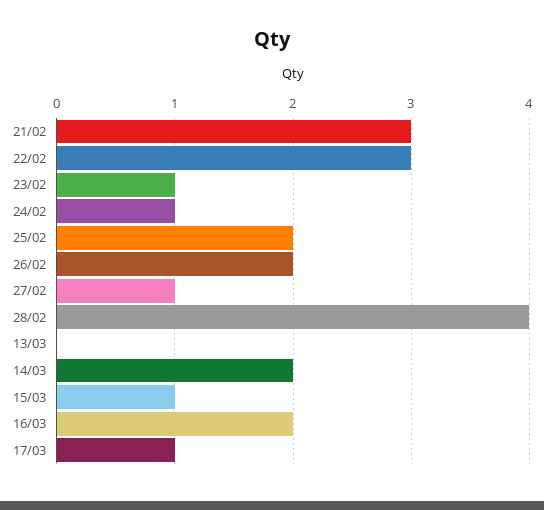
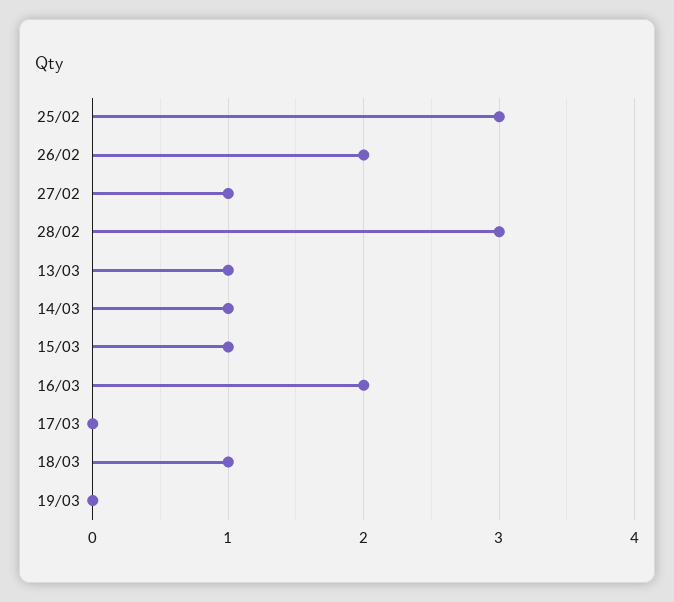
21/02: 3 -> none
22/02: 3 -> none
23/02: 1 -> none
24/02: 1 -> none
25/02: 2 -> 3
28/02: 4 -> 3
13/03: 0 -> 1
14/03: 2 -> 1
17/03: 1 -> 0
18/03: none -> 1
19/03: none -> 0

